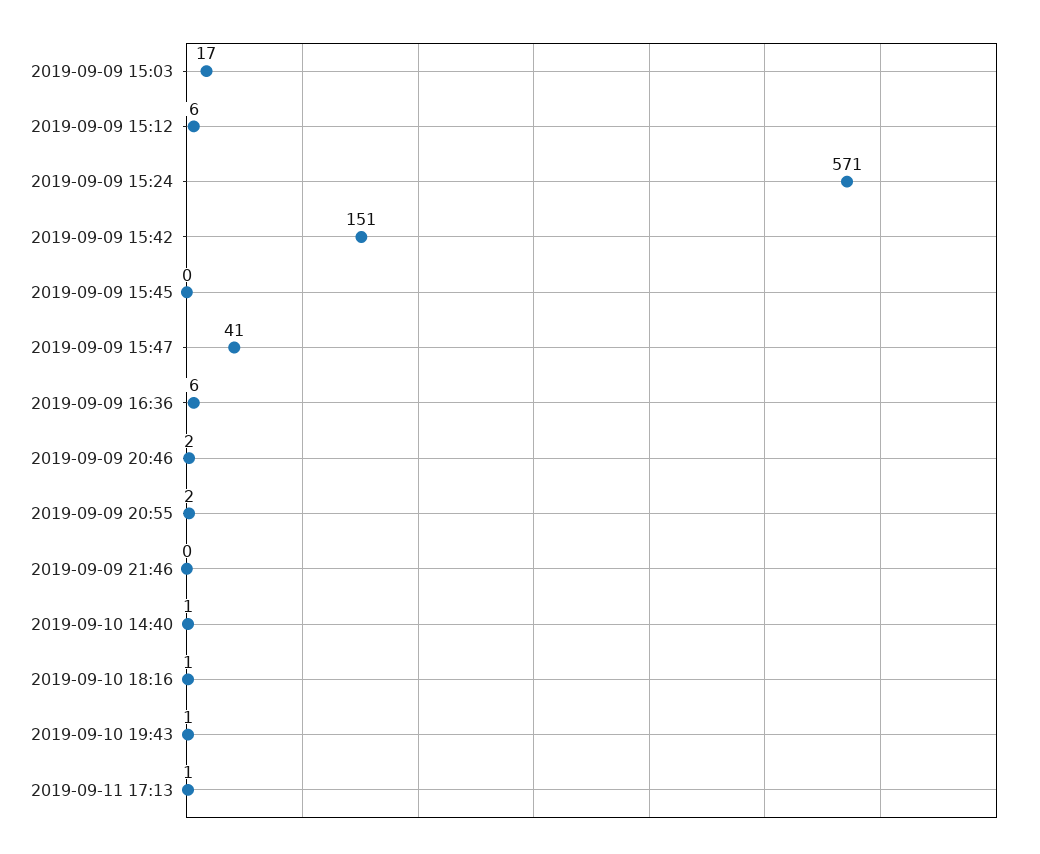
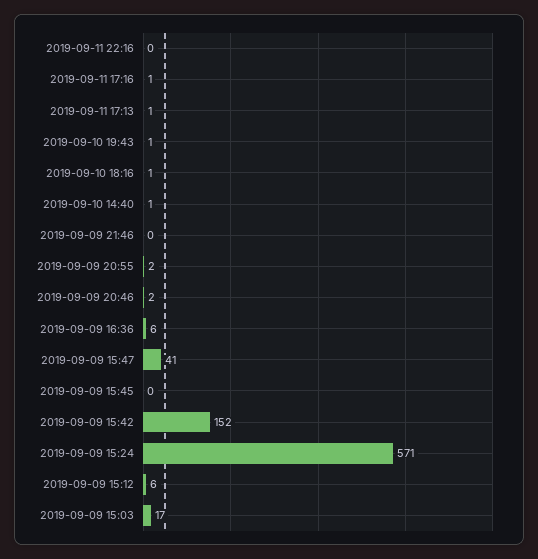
2019-09-09 15:42: 151 -> 152
2019-09-11 22:16: none -> 0
2019-09-11 17:16: none -> 1

